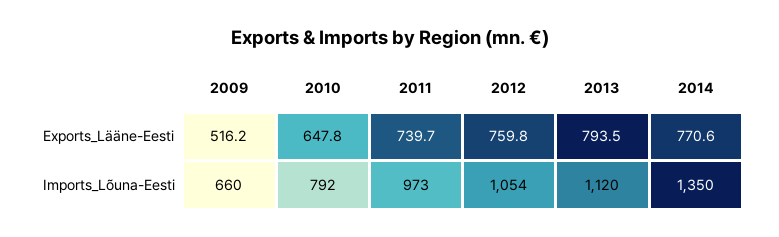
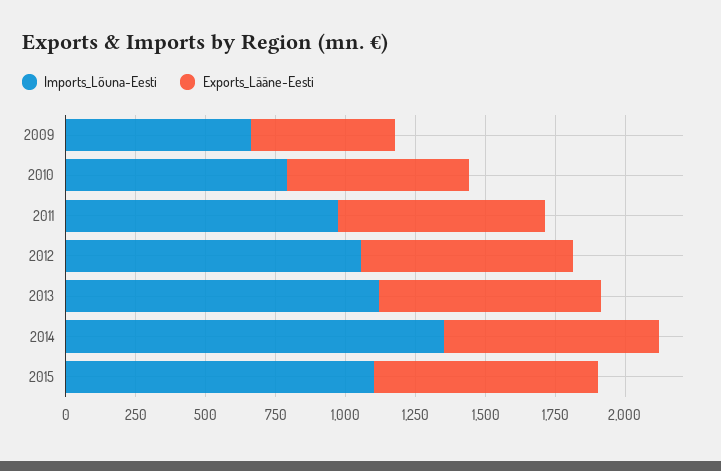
Imports_Lõuna-Eesti, 2015: none -> 1100
Exports_Lääne-Eesti, 2015: none -> 800

